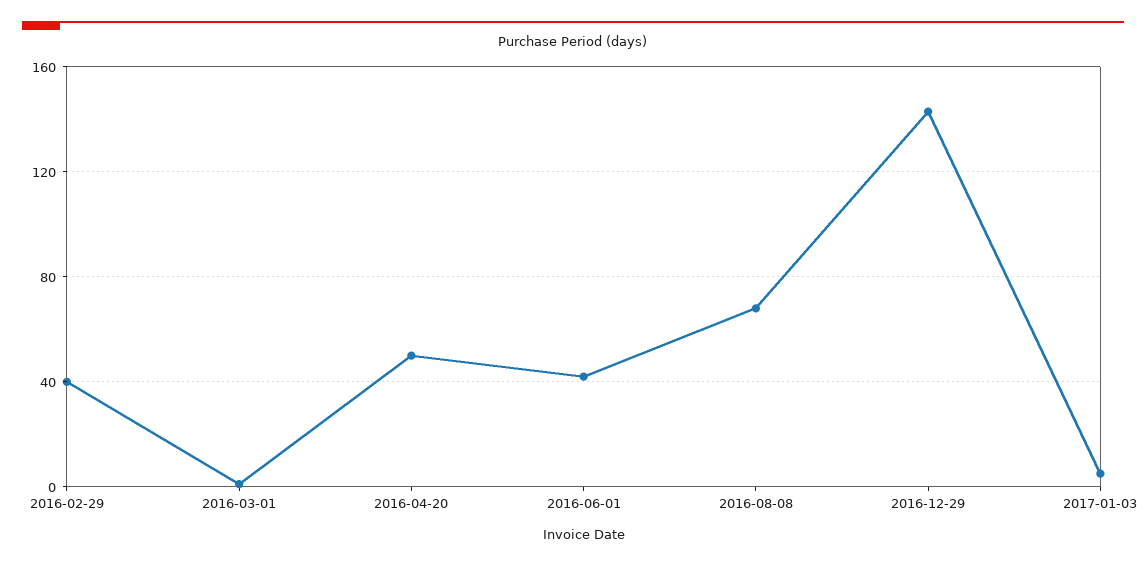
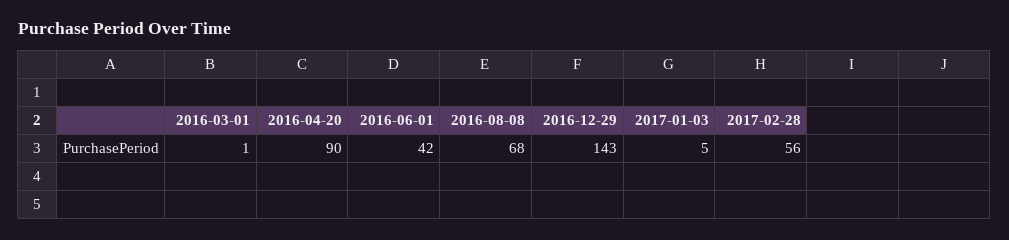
2016-02-29: 40 -> none
2016-04-20: 50 -> 90
2017-02-28: none -> 56

